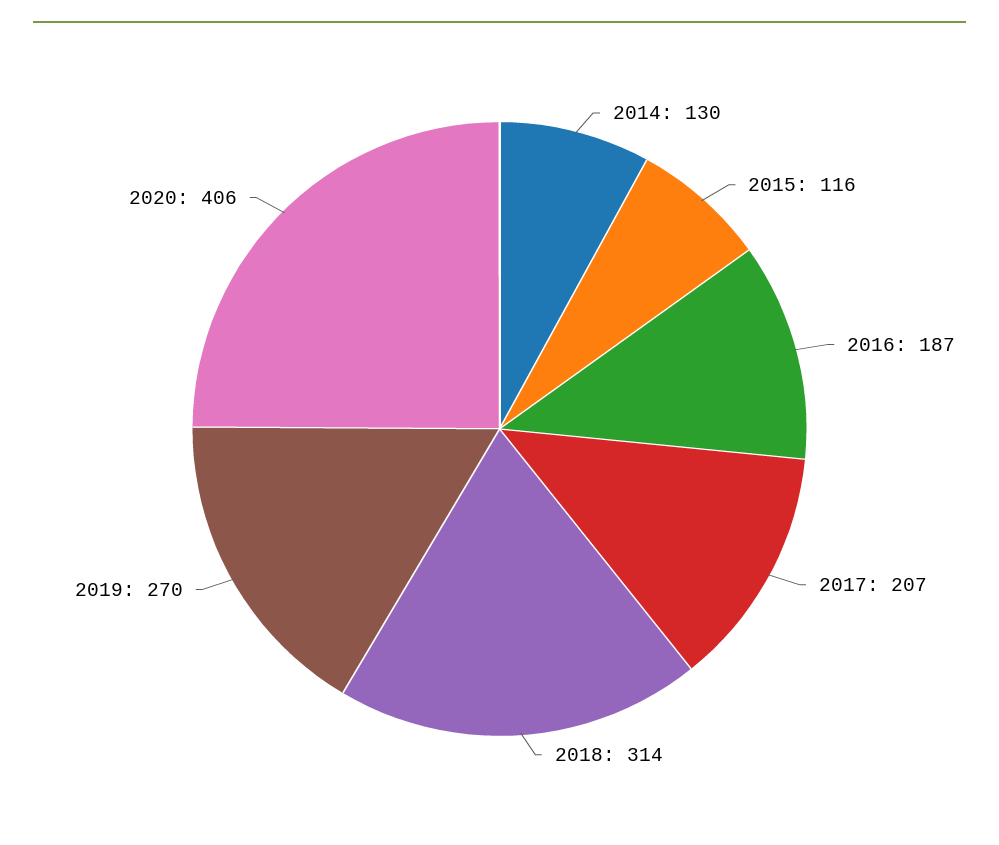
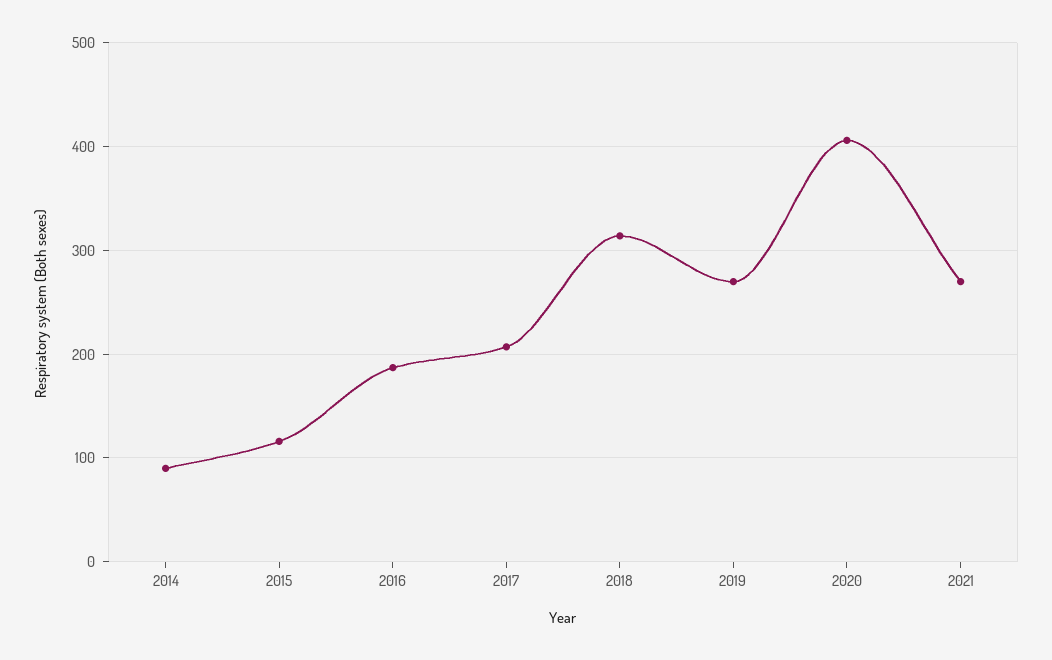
2014: 130 -> 90
2021: none -> 270

